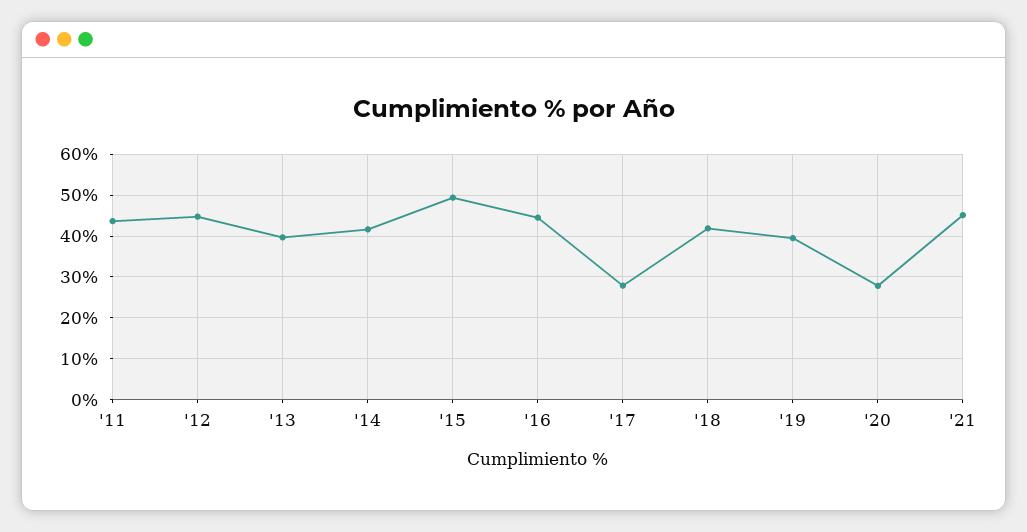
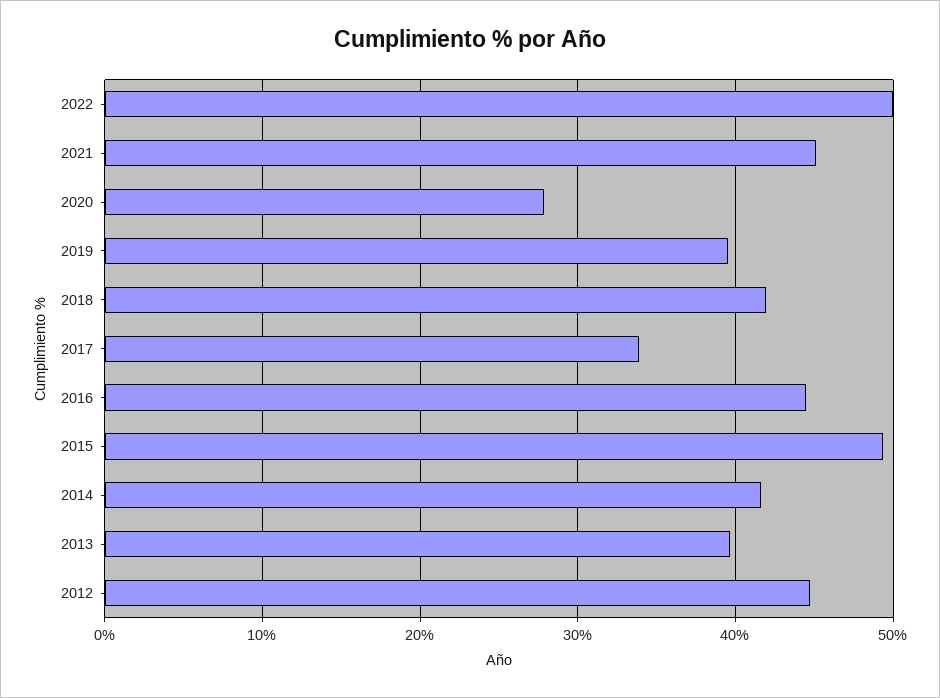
'11: 44 -> none
'17: 28 -> 34
2022: none -> 50

